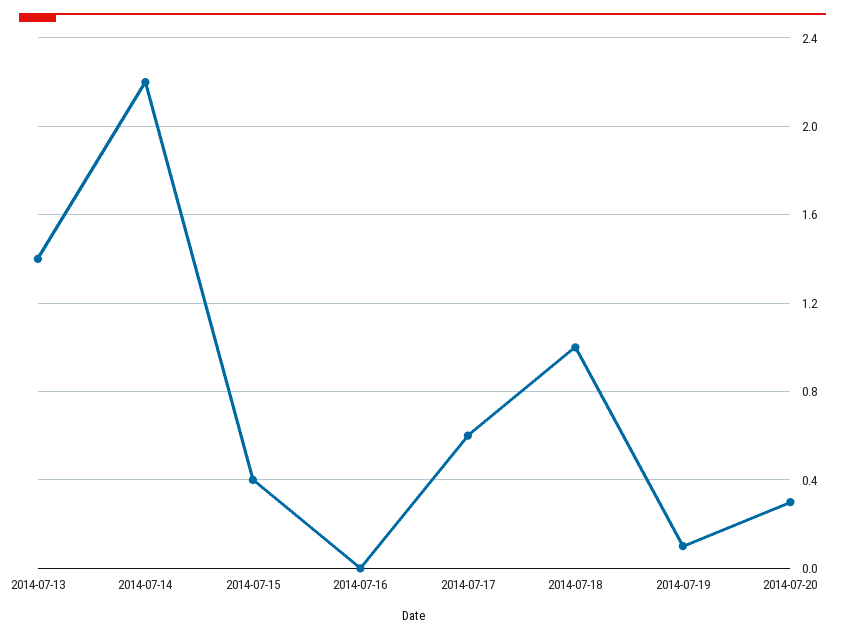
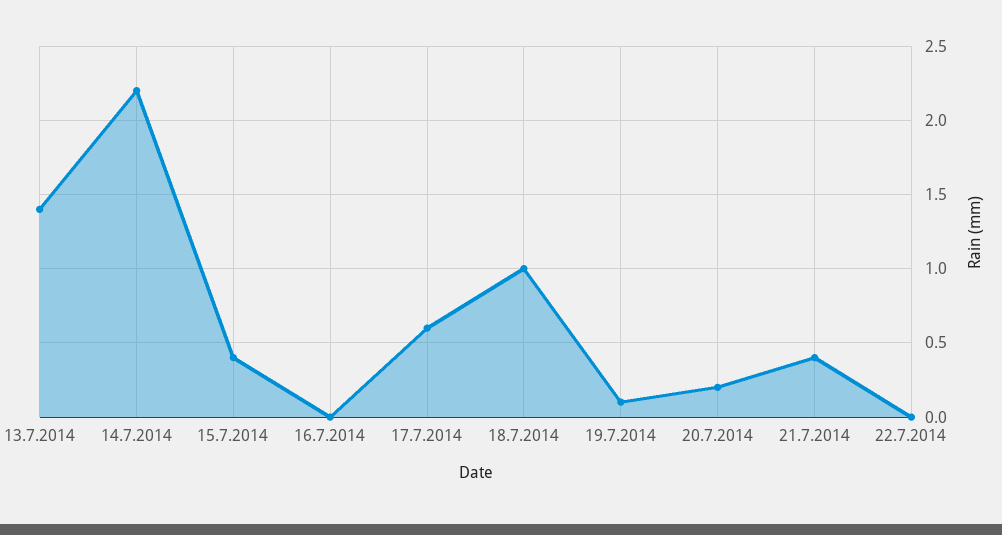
2014-07-20: 0.3 -> 0.2
21.7.2014: none -> 0.4
22.7.2014: none -> 0

